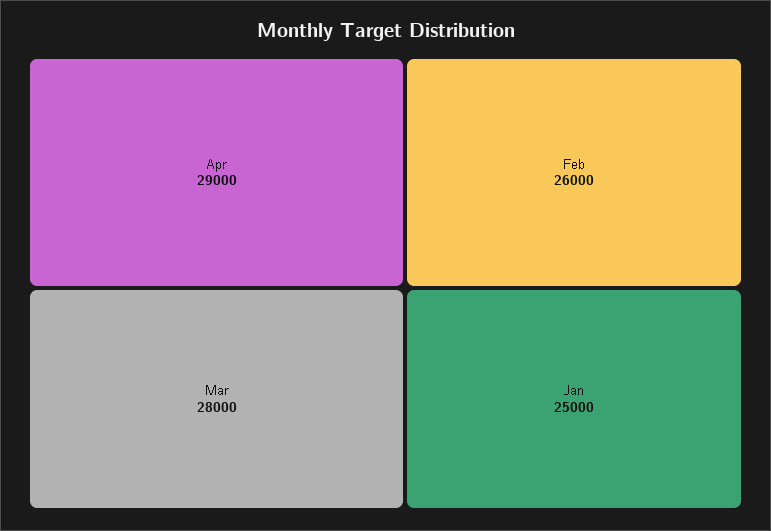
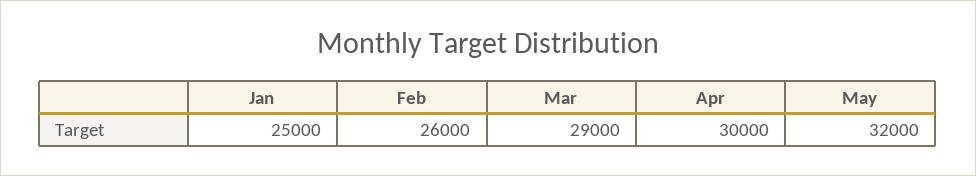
Apr: 29000 -> 30000
Mar: 28000 -> 29000
May: none -> 32000

